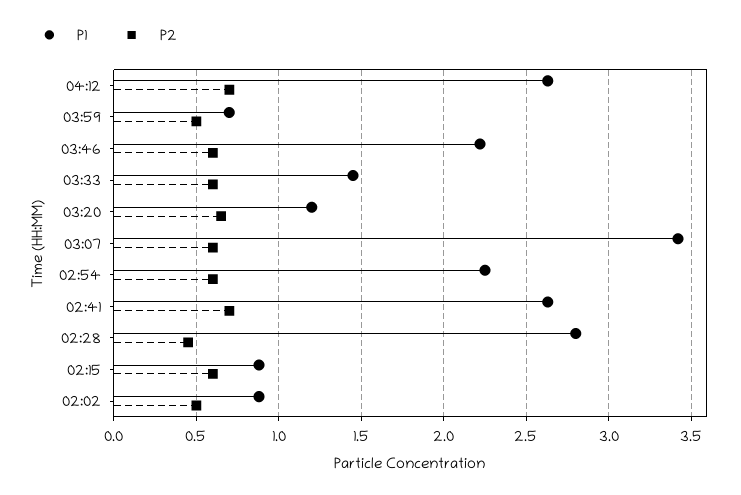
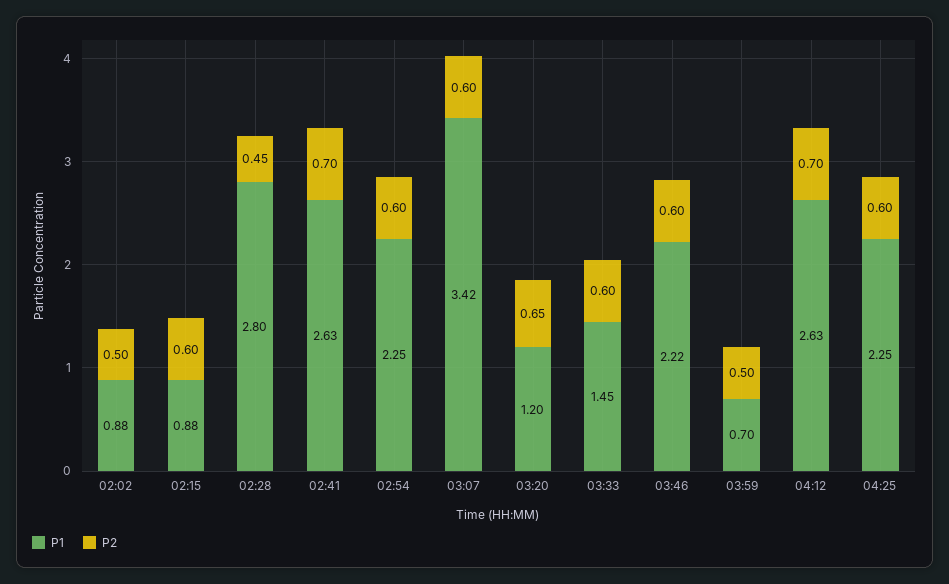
P1, 04:25: none -> 2.25
P2, 04:25: none -> 0.6

